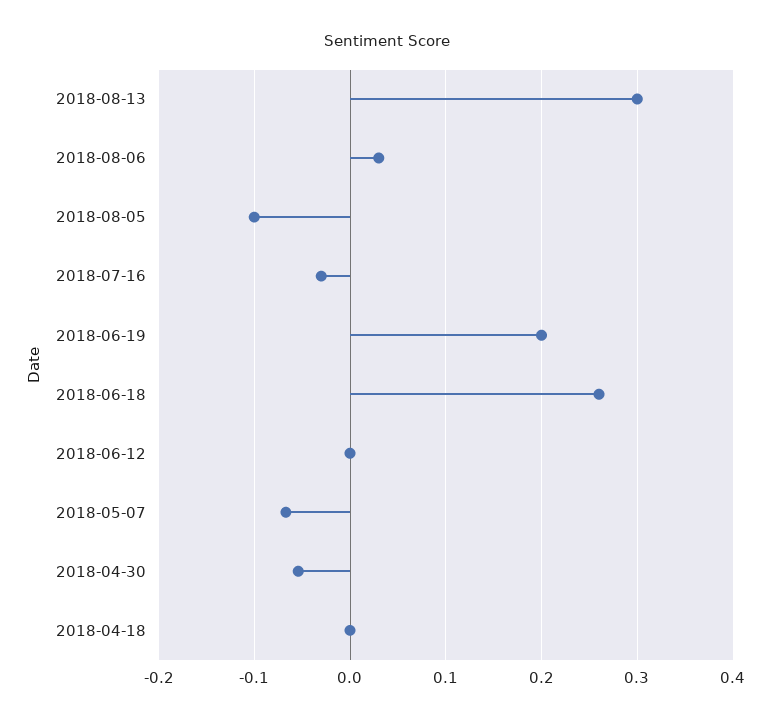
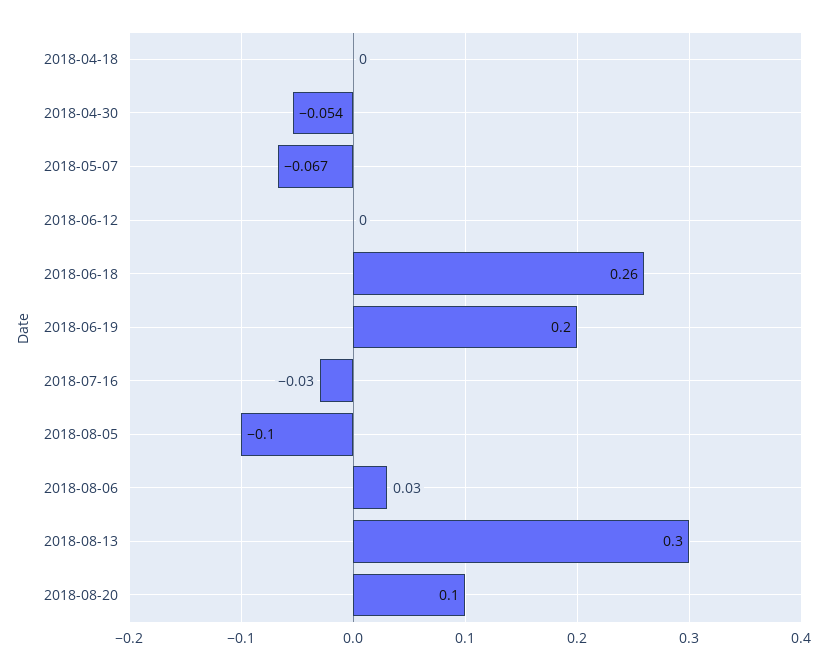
2018-08-20: none -> 0.1

